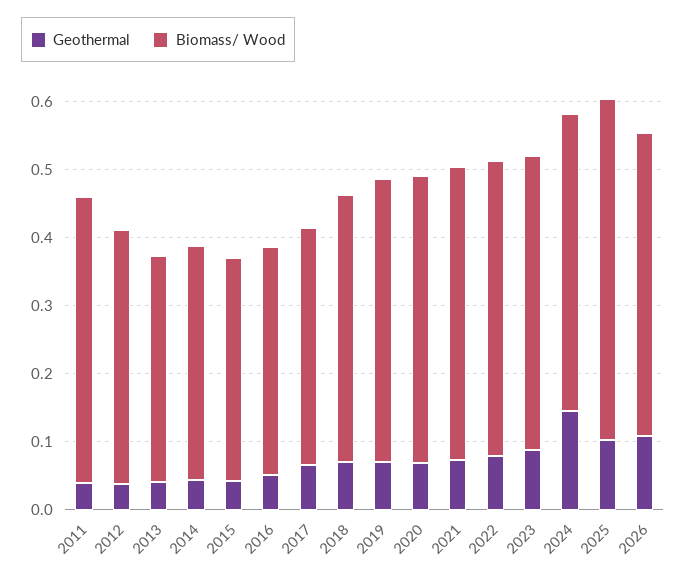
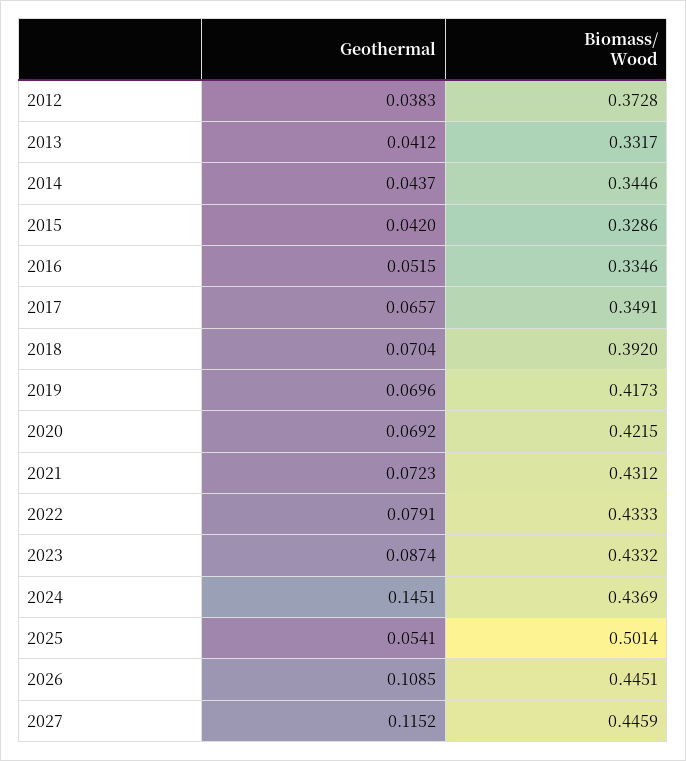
Geothermal, 2011: 0.04 -> none
Biomass/ Wood, 2011: 0.42 -> none
Geothermal, 2025: 0.1 -> 0.0541
Geothermal, 2027: none -> 0.1152
Biomass/ Wood, 2027: none -> 0.4459

